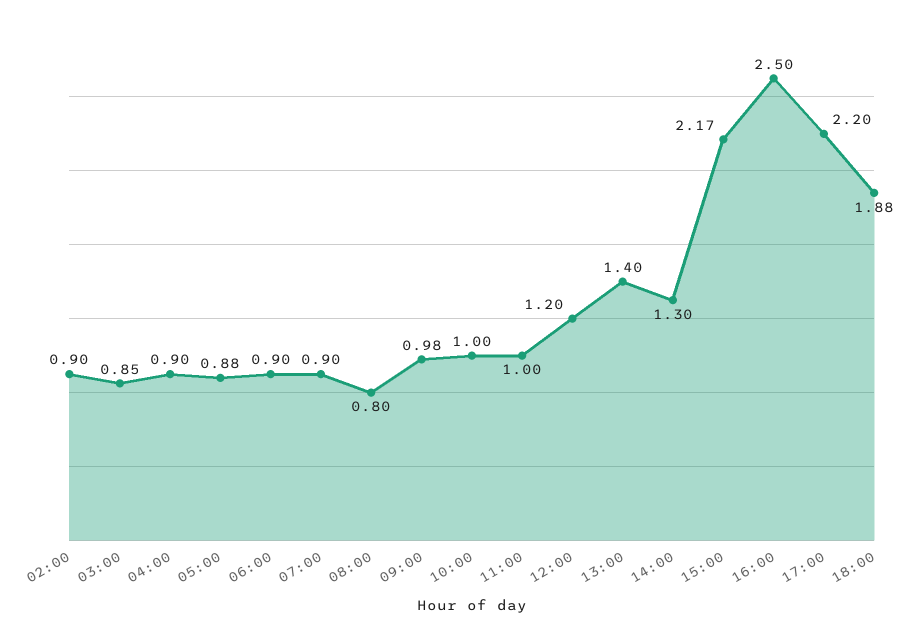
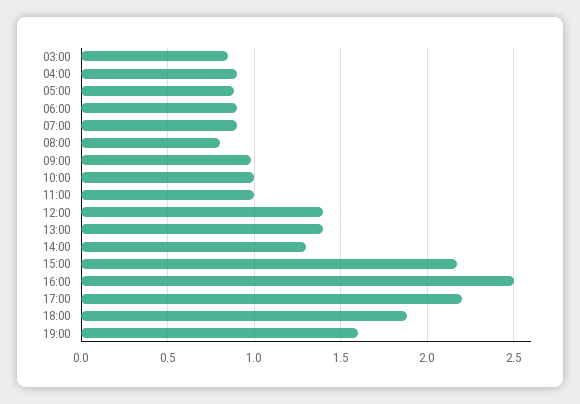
02:00: 0.9 -> none
12:00: 1.2 -> 1.4
19:00: none -> 1.6

